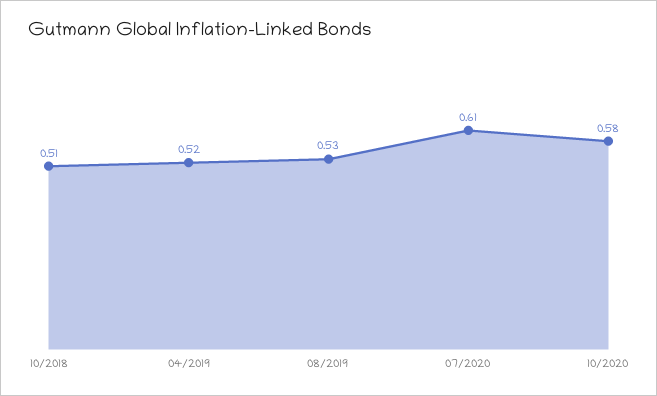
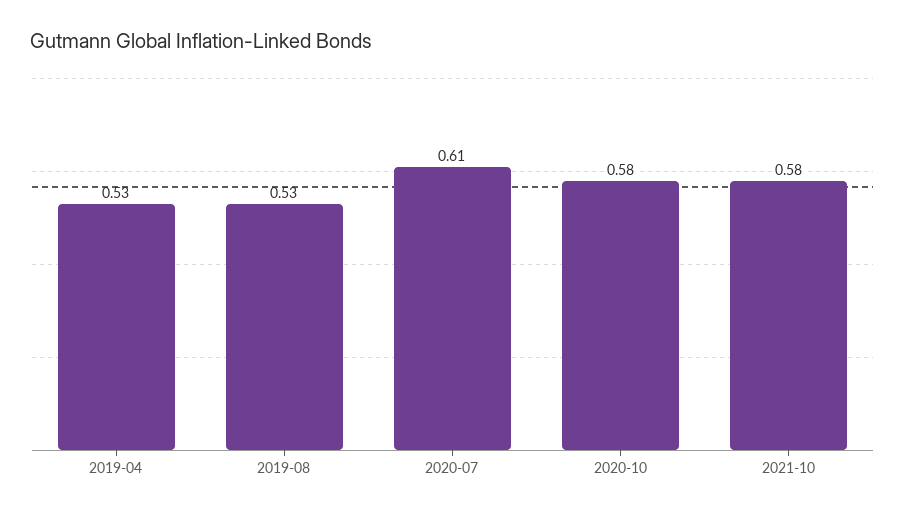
10/2018: 0.51 -> none
04/2019: 0.52 -> 0.53
2021-10: none -> 0.58

